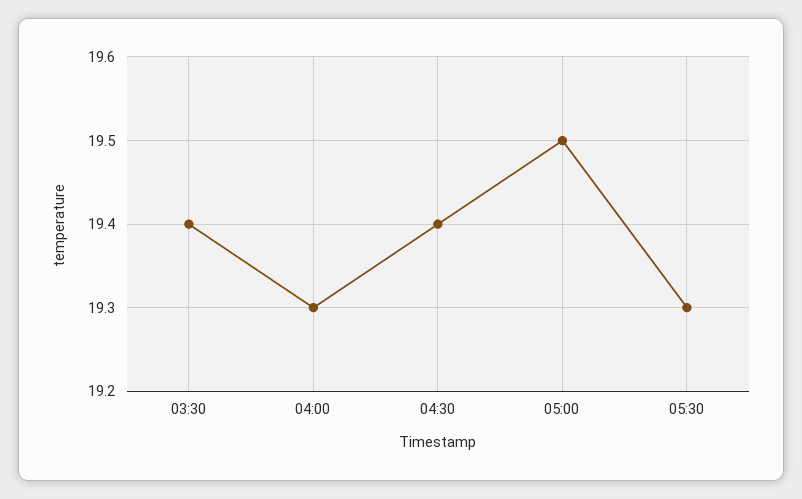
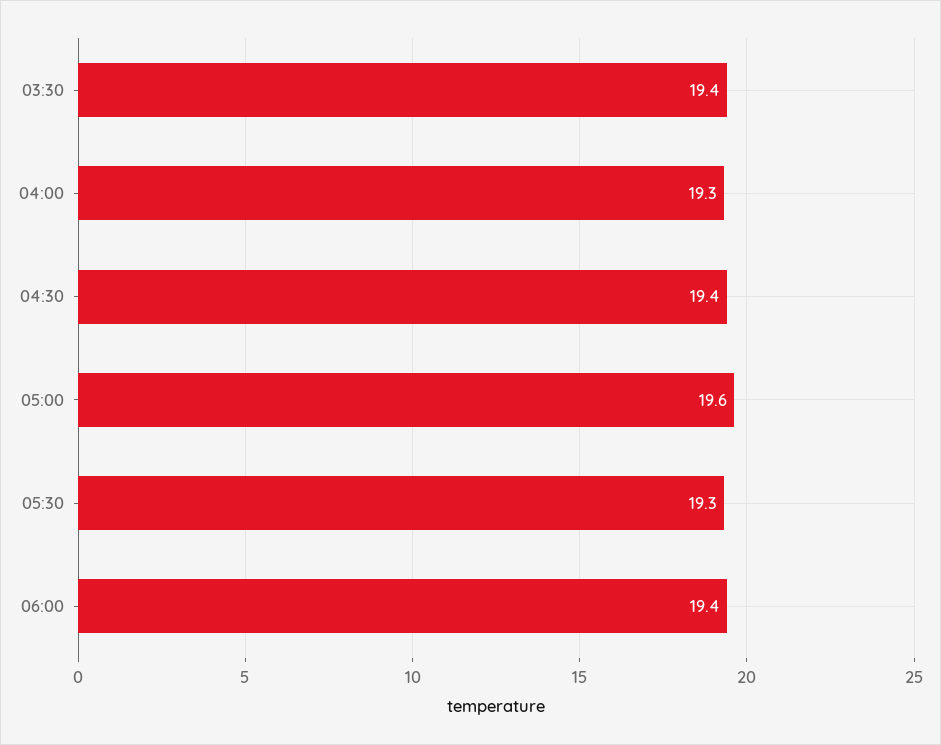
05:00: 19.5 -> 19.6
06:00: none -> 19.4

